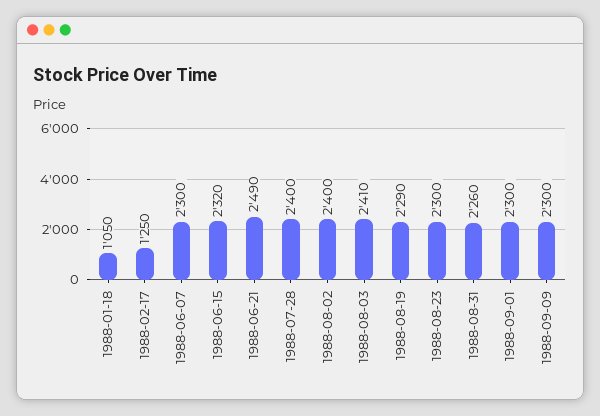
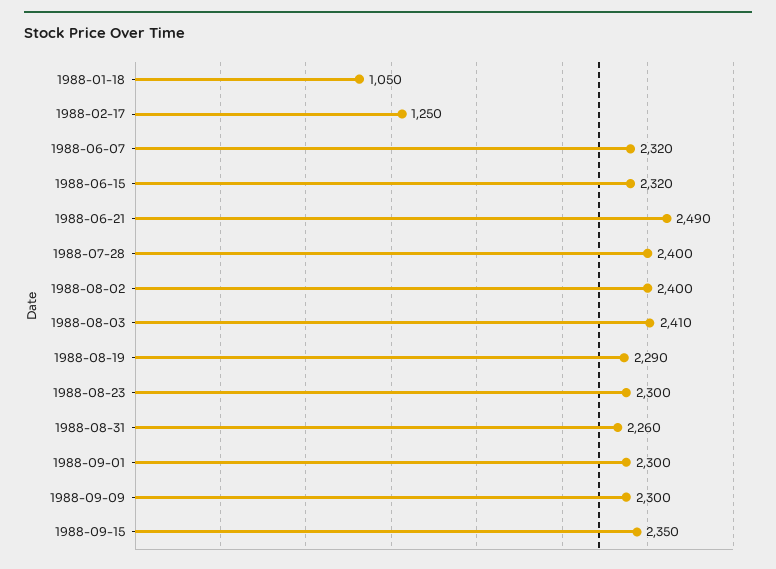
1988-06-07: 2300 -> 2320
1988-09-15: none -> 2350

